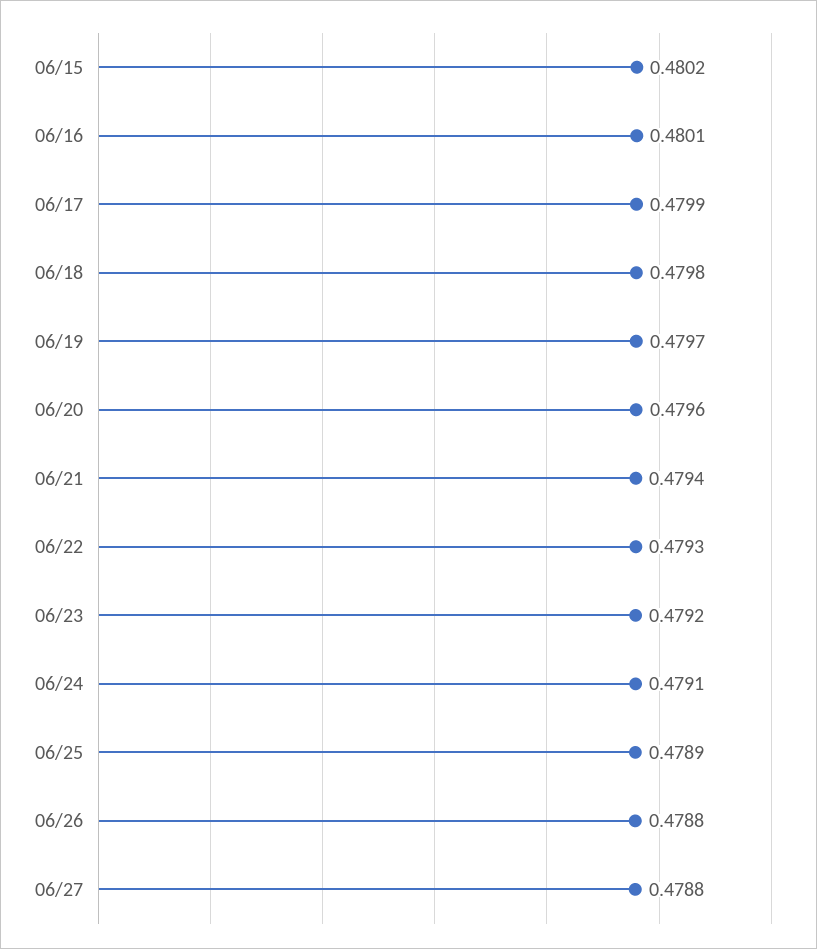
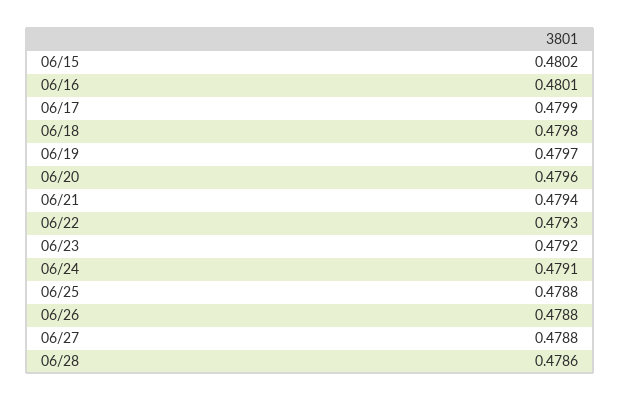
06/25: 0.4789 -> 0.4788
06/28: none -> 0.4786

